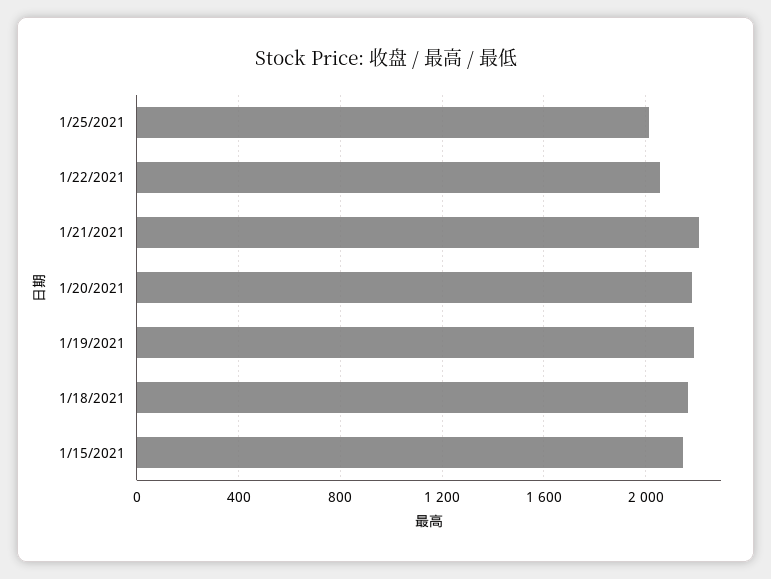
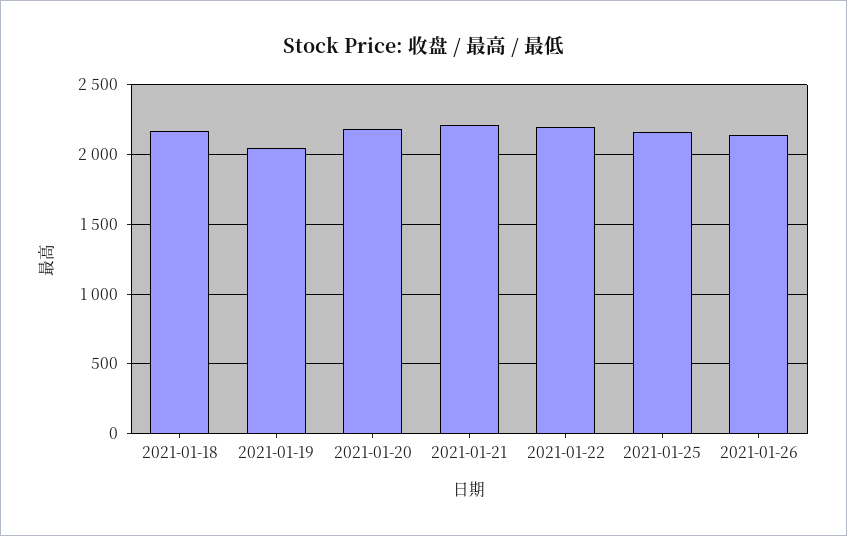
1/25/2021: 2000 -> 2150
1/22/2021: 2050 -> 2200
1/19/2021: 2200 -> 2050
1/15/2021: 2150 -> none
2021-01-26: none -> 2150

